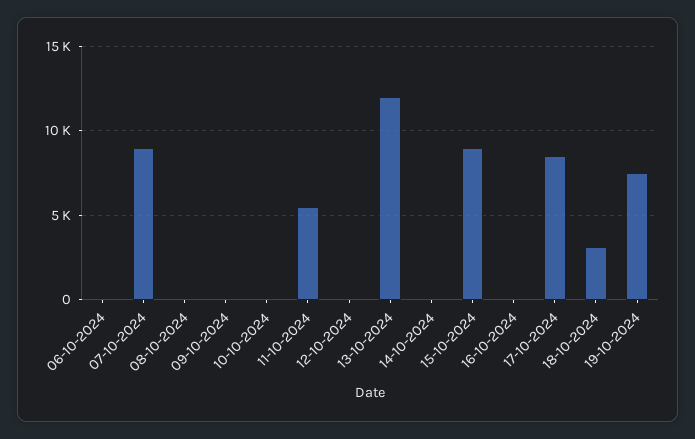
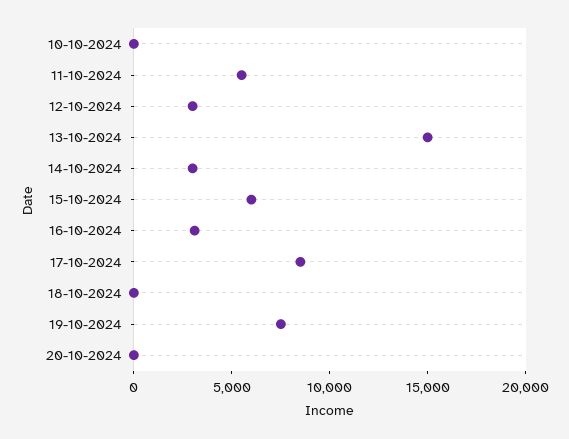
06-10-2024: 0 -> none
07-10-2024: 9000 -> none
08-10-2024: 0 -> none
09-10-2024: 0 -> none
12-10-2024: 0 -> 3000
13-10-2024: 12000 -> 15000
14-10-2024: 0 -> 3000
15-10-2024: 9000 -> 6000
16-10-2024: 0 -> 3000
18-10-2024: 3000 -> 0
20-10-2024: none -> 0

